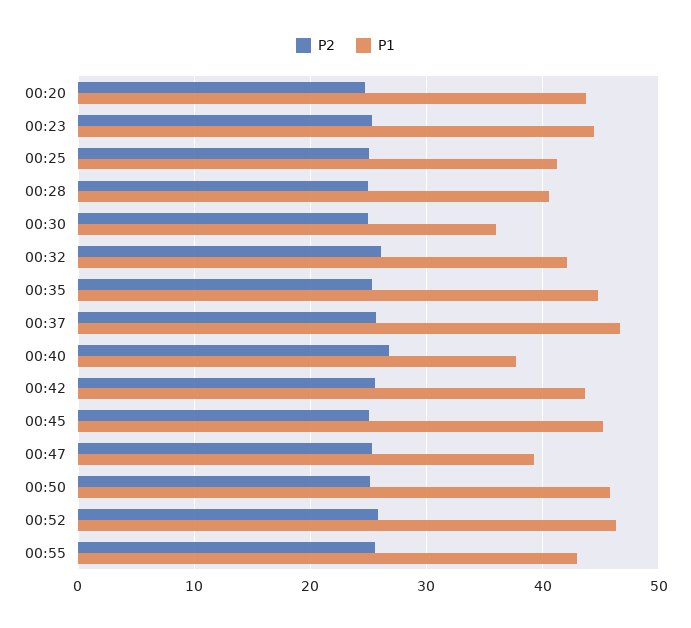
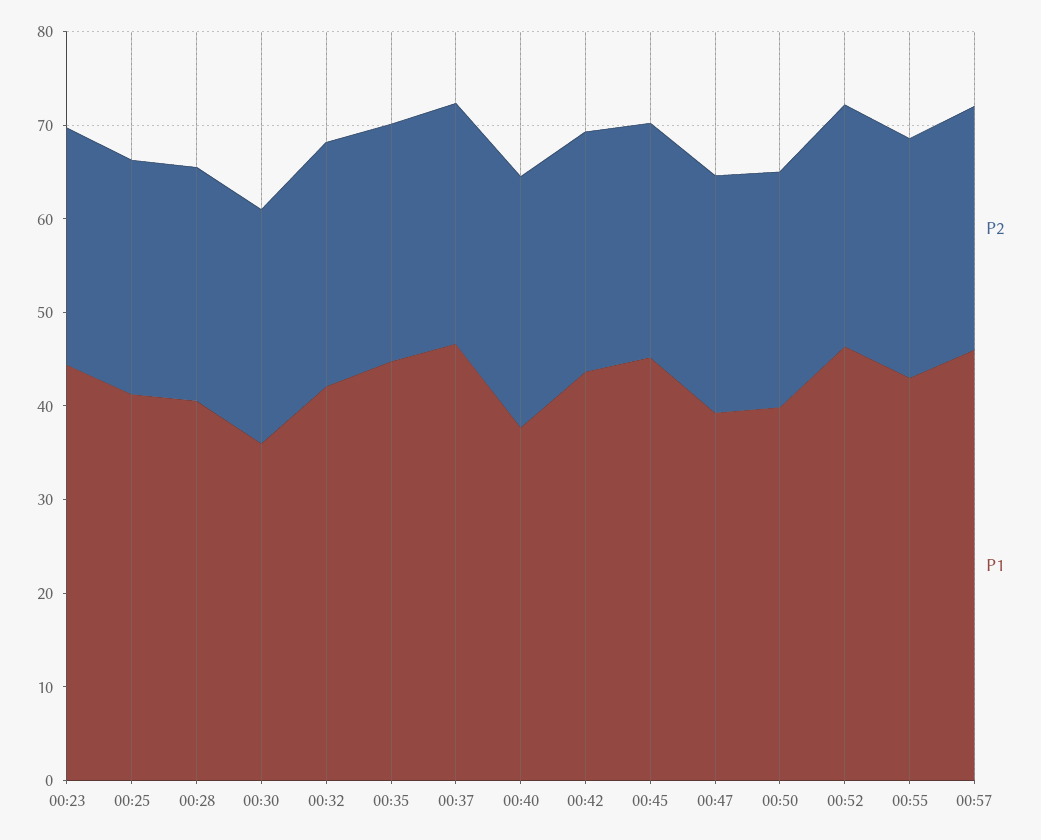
P2, 00:20: 25 -> none
P1, 00:20: 44 -> none
P1, 00:50: 46 -> 40
P2, 00:57: none -> 26
P1, 00:57: none -> 46

